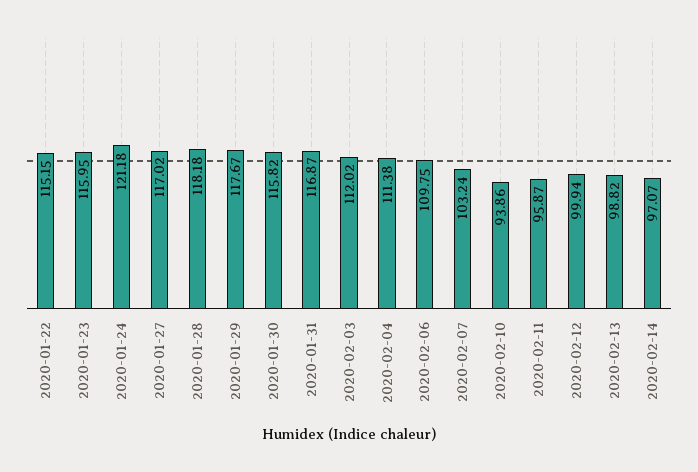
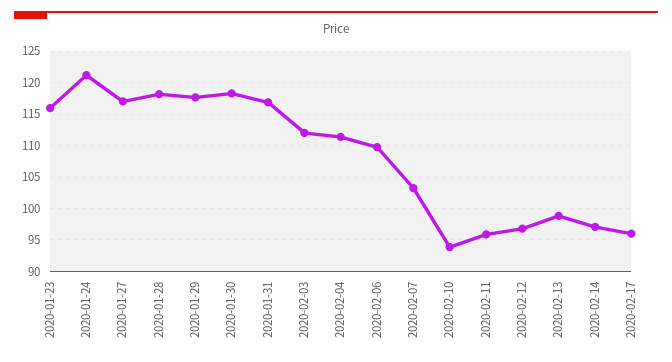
2020-01-22: 115.15 -> none
2020-01-30: 115.82 -> 118
2020-02-12: 99.94 -> 97
2020-02-17: none -> 96

